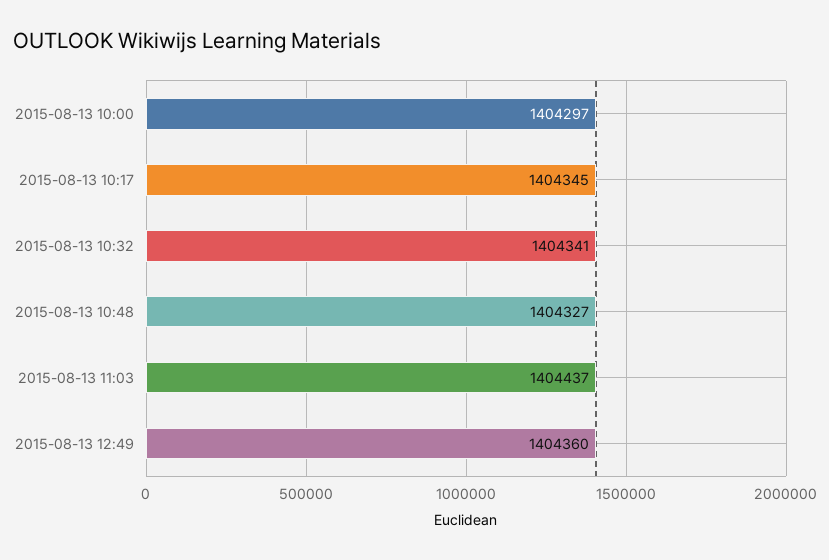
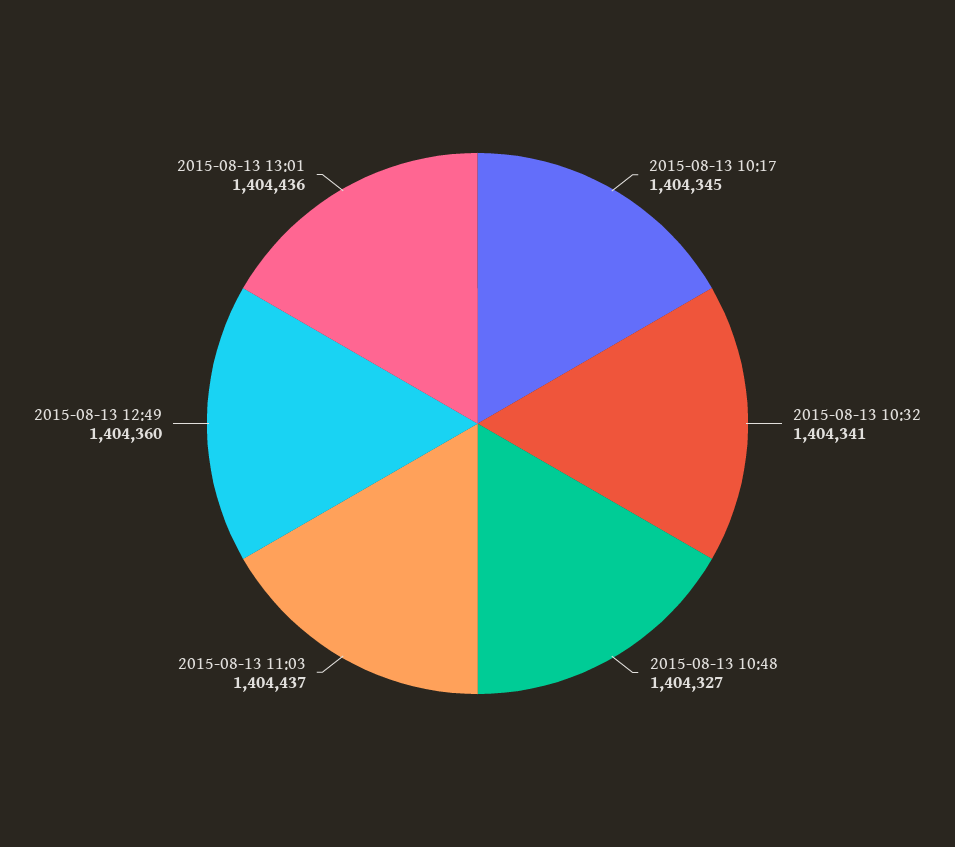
2015-08-13 10:00: 1404297 -> none
2015-08-13 13:01: none -> 1404436

